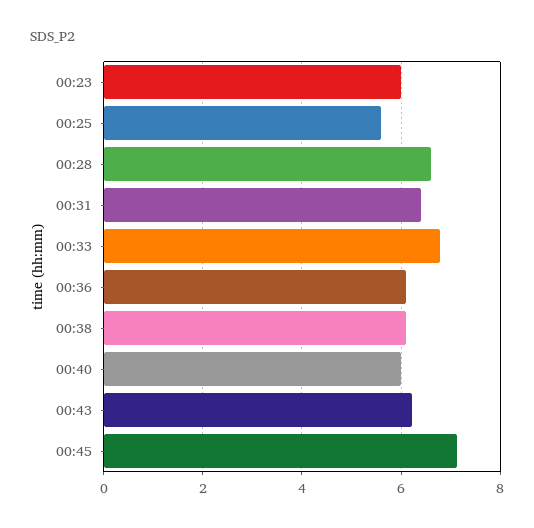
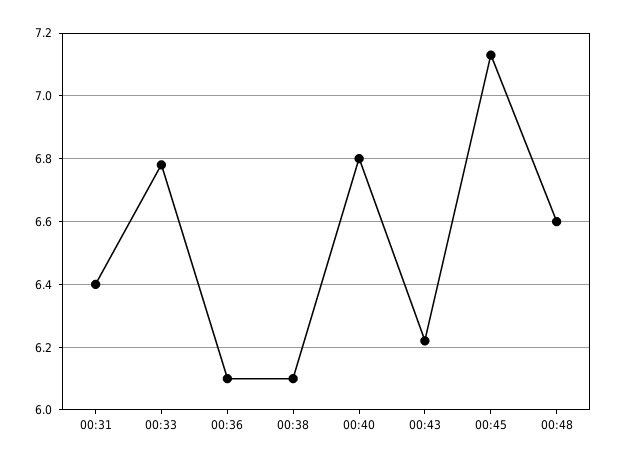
00:23: 6 -> none
00:25: 5.6 -> none
00:28: 6.6 -> none
00:40: 6 -> 6.8
00:48: none -> 6.6

